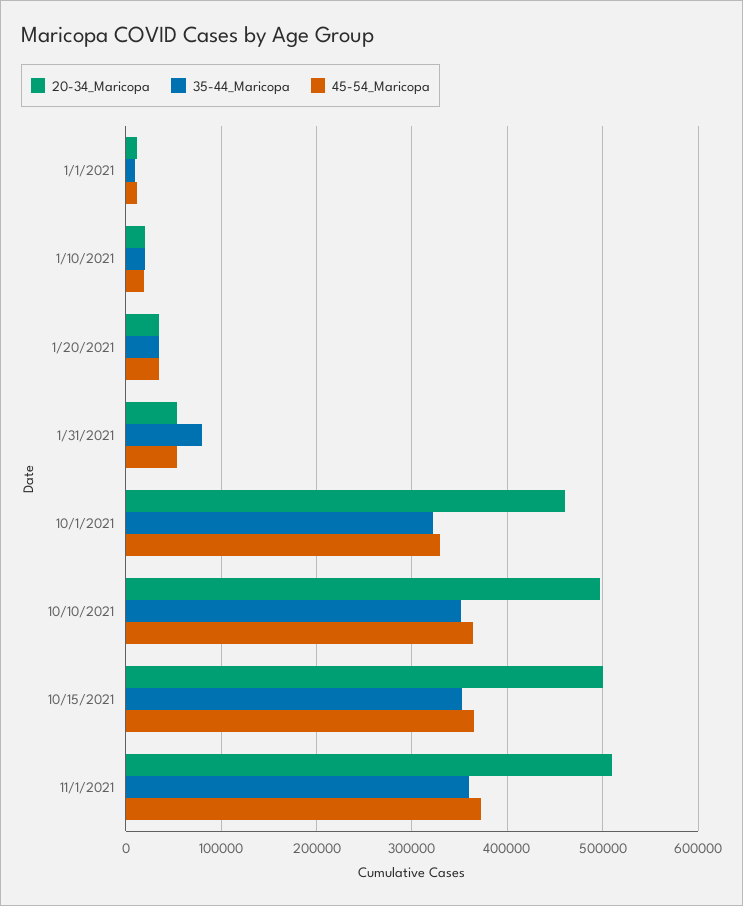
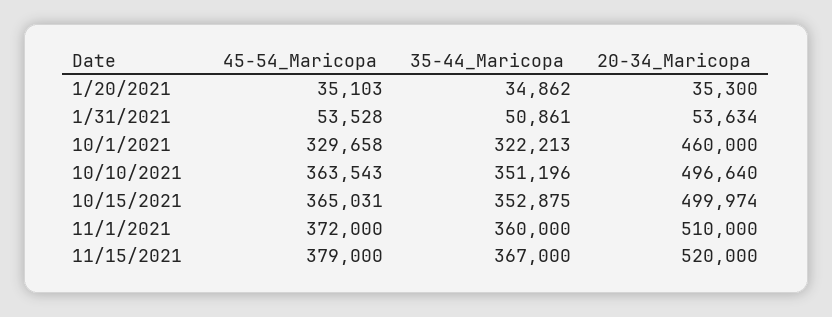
20-34_Maricopa, 1/1/2021: 10000 -> none
35-44_Maricopa, 1/1/2021: 10000 -> none
45-54_Maricopa, 1/1/2021: 10000 -> none
20-34_Maricopa, 1/10/2021: 20000 -> none
35-44_Maricopa, 1/10/2021: 20000 -> none
45-54_Maricopa, 1/10/2021: 20000 -> none
35-44_Maricopa, 1/31/2021: 80000 -> 50861
45-54_Maricopa, 11/15/2021: none -> 379000
35-44_Maricopa, 11/15/2021: none -> 367000
20-34_Maricopa, 11/15/2021: none -> 520000

